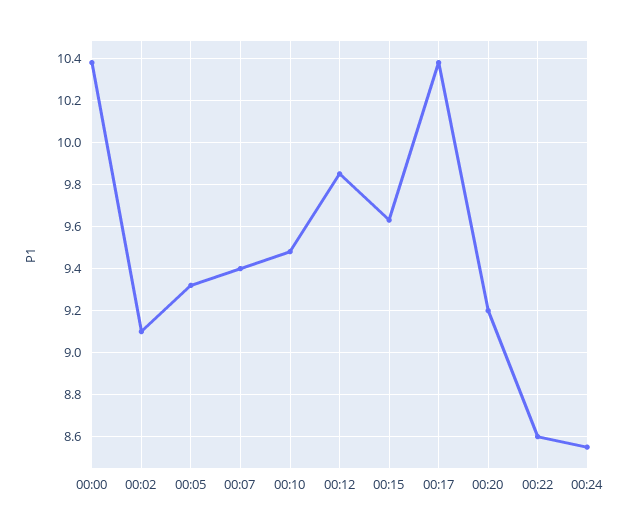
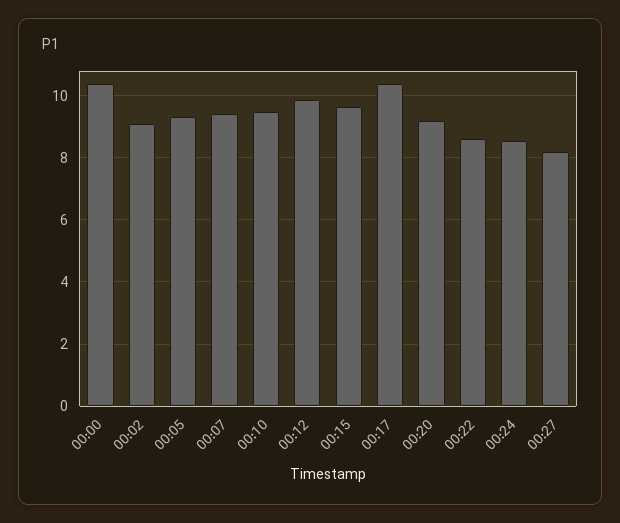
00:27: none -> 8.2

